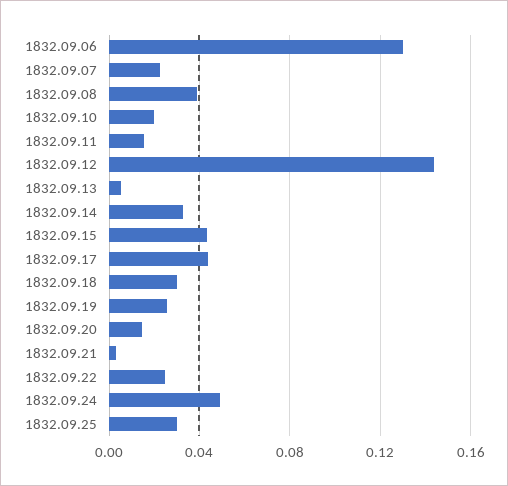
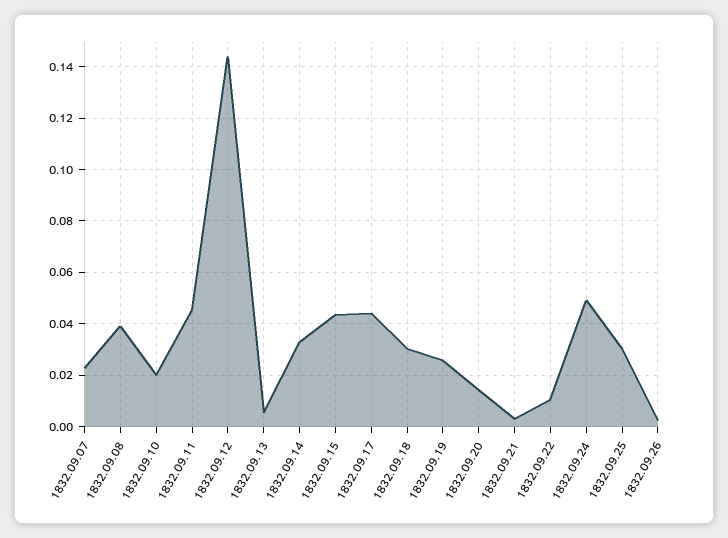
1832.09.06: 0.13 -> none
1832.09.11: 0.015 -> 0.045
1832.09.22: 0.025 -> 0.01
1832.09.26: none -> 0.0025

